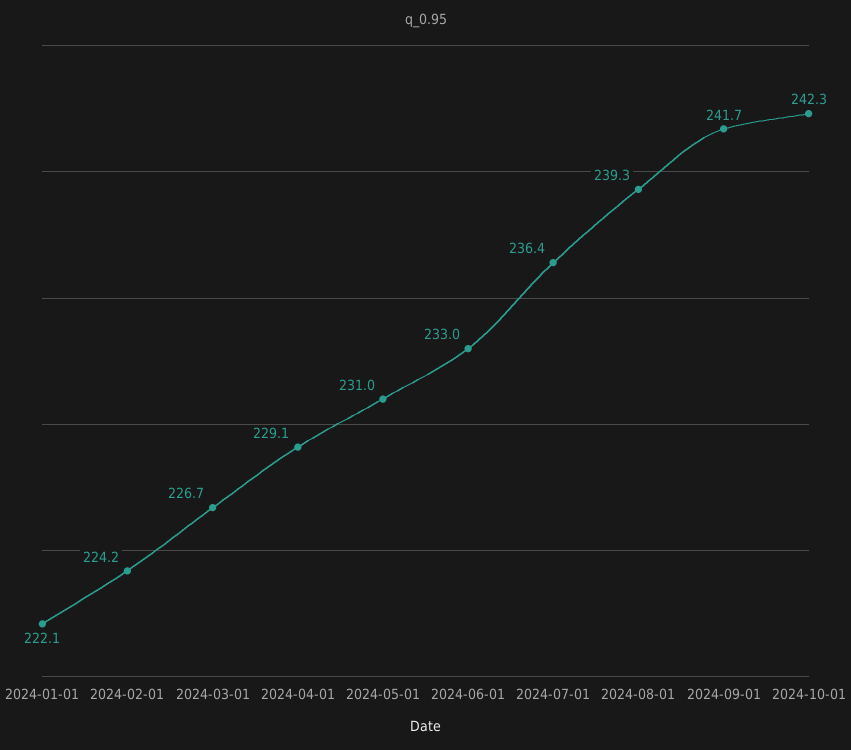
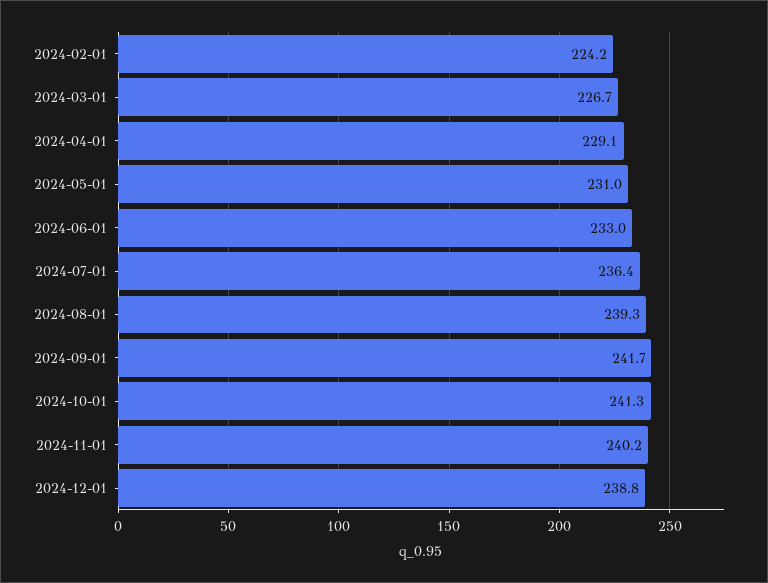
2024-01-01: 222.1 -> none
2024-10-01: 242.3 -> 241.3
2024-11-01: none -> 240.2
2024-12-01: none -> 238.8

